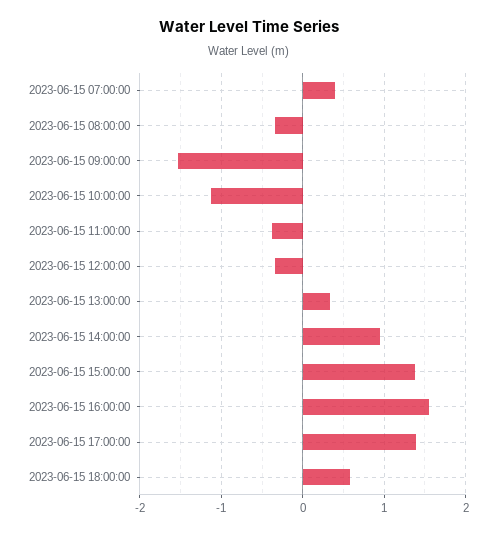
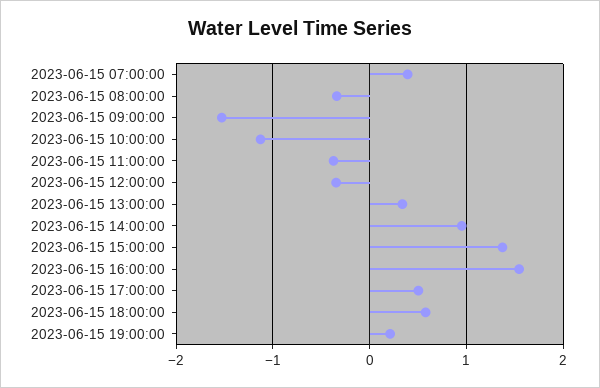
2023-06-15 17:00:00: 1.4 -> 0.5
2023-06-15 19:00:00: none -> 0.2

